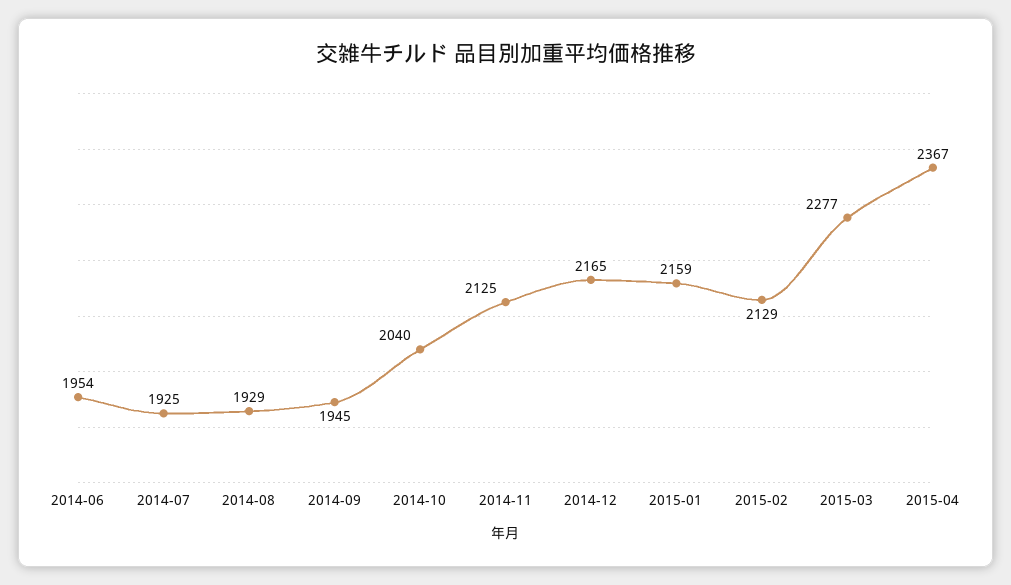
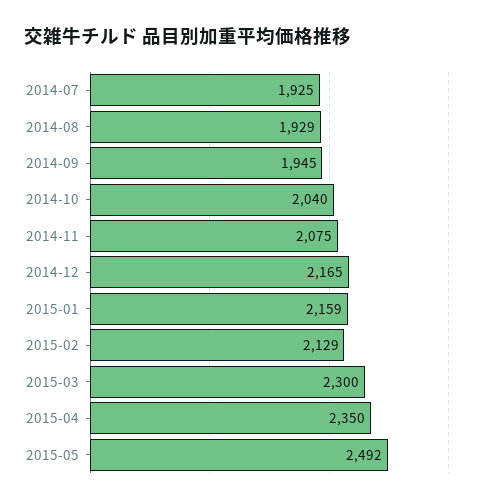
2014-06: 1954 -> none
2014-11: 2125 -> 2075
2015-03: 2277 -> 2300
2015-04: 2367 -> 2350
2015-05: none -> 2492

